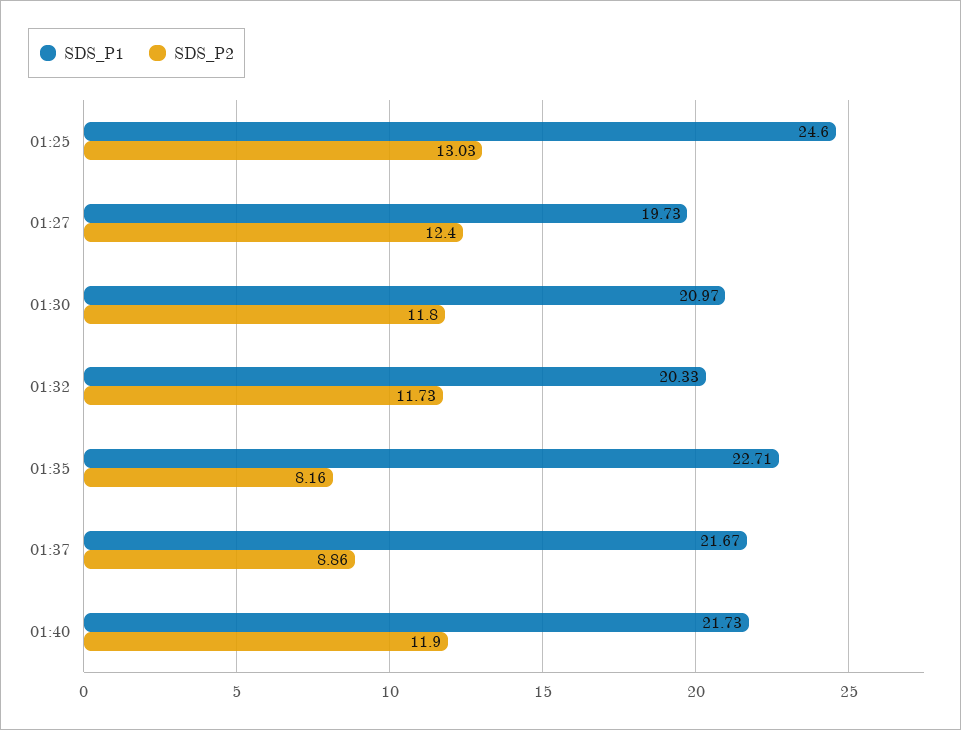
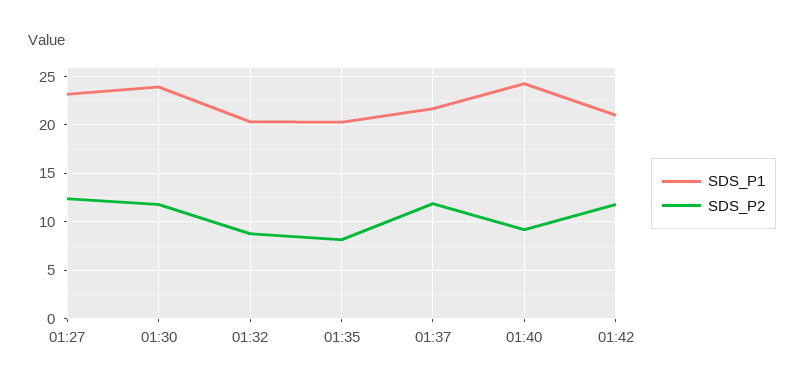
SDS_P1, 01:25: 24.6 -> none
SDS_P2, 01:25: 13.03 -> none
SDS_P1, 01:27: 19.73 -> 23
SDS_P1, 01:30: 20.97 -> 24
SDS_P2, 01:32: 11.73 -> 9
SDS_P1, 01:35: 22.71 -> 20
SDS_P2, 01:37: 8.86 -> 12
SDS_P1, 01:40: 21.73 -> 24
SDS_P2, 01:40: 11.9 -> 9
SDS_P1, 01:42: none -> 21
SDS_P2, 01:42: none -> 12

